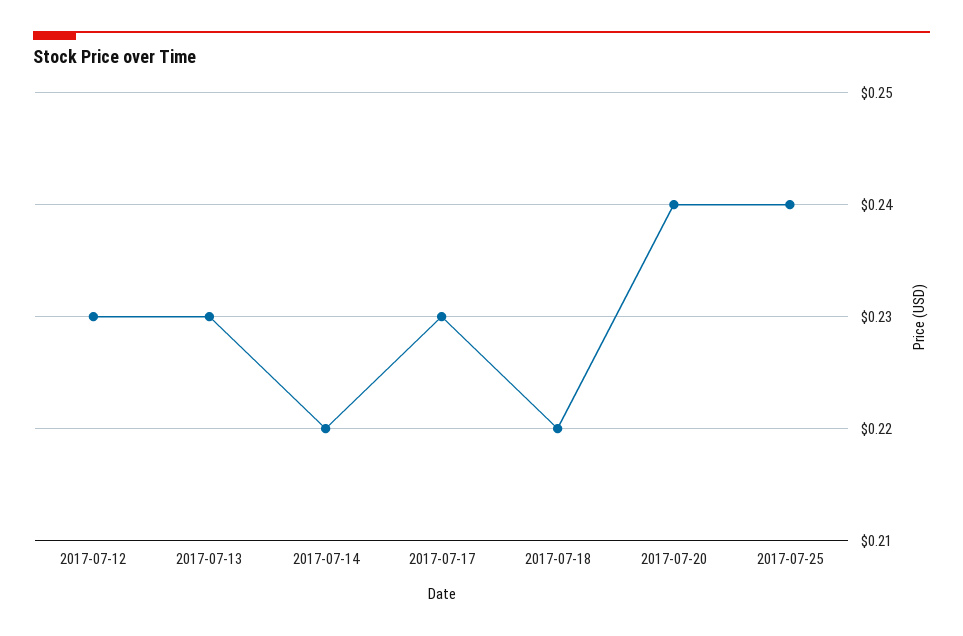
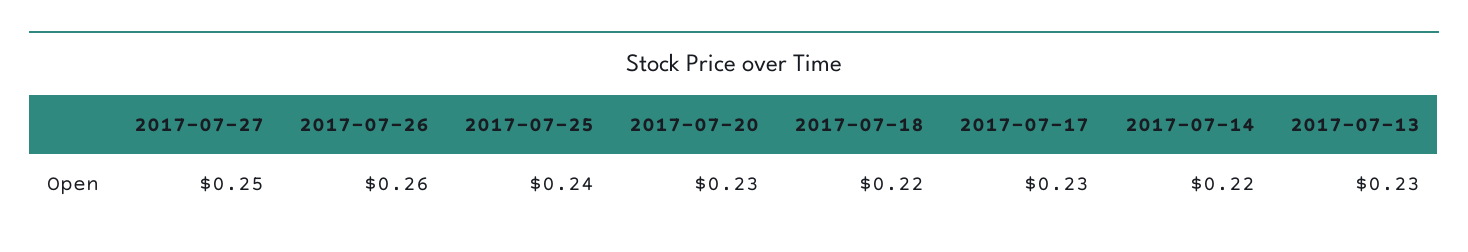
2017-07-12: 0.23 -> none
2017-07-20: 0.24 -> 0.23
2017-07-27: none -> 0.25
2017-07-26: none -> 0.26

